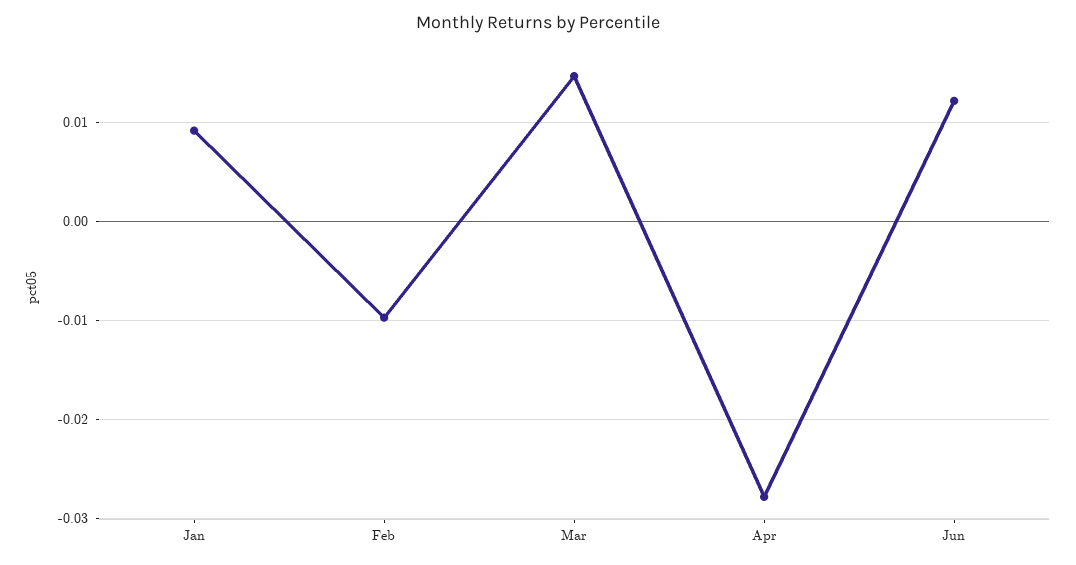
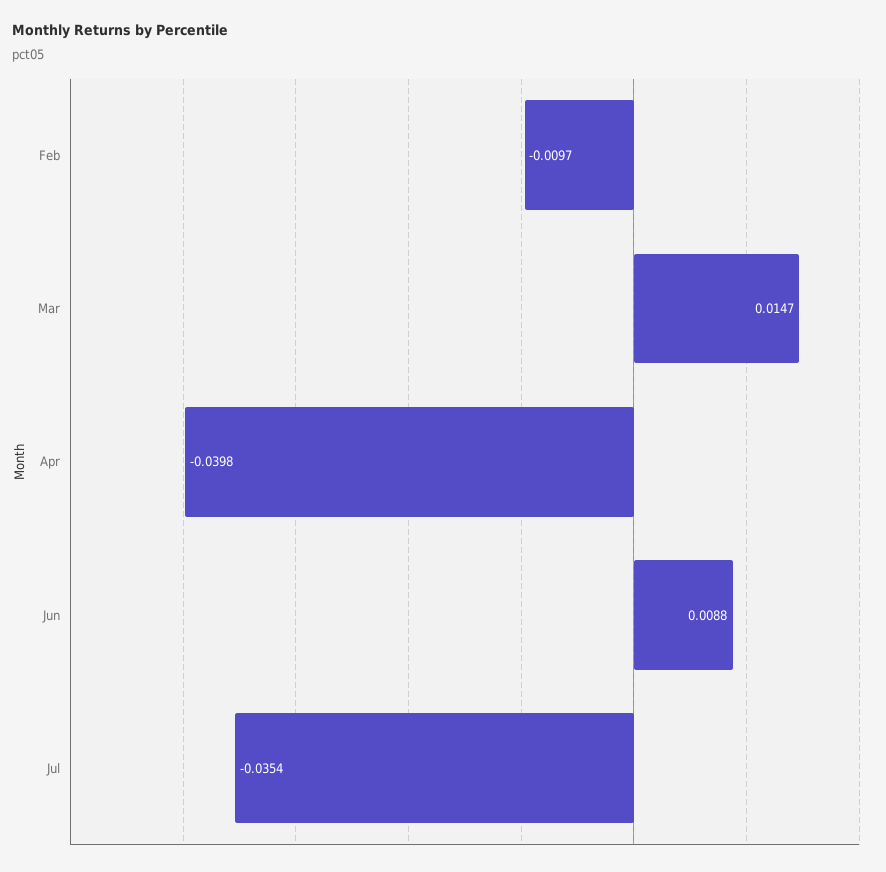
Jan: 0.009 -> none
Apr: -0.028 -> -0.0398
Jun: 0.012 -> 0.0088
Jul: none -> -0.0354

